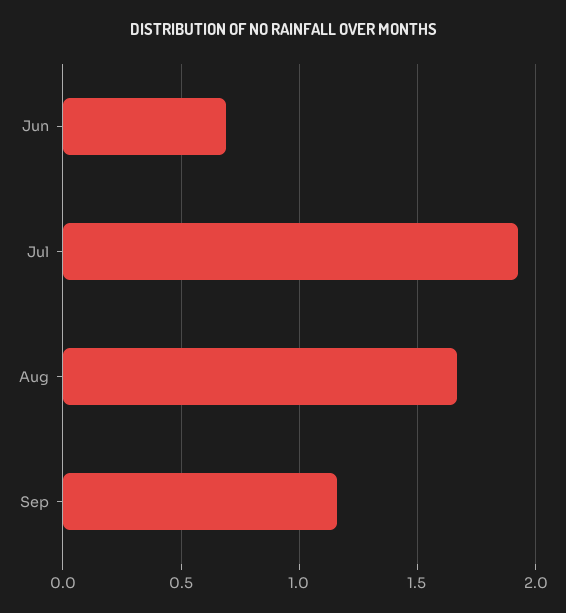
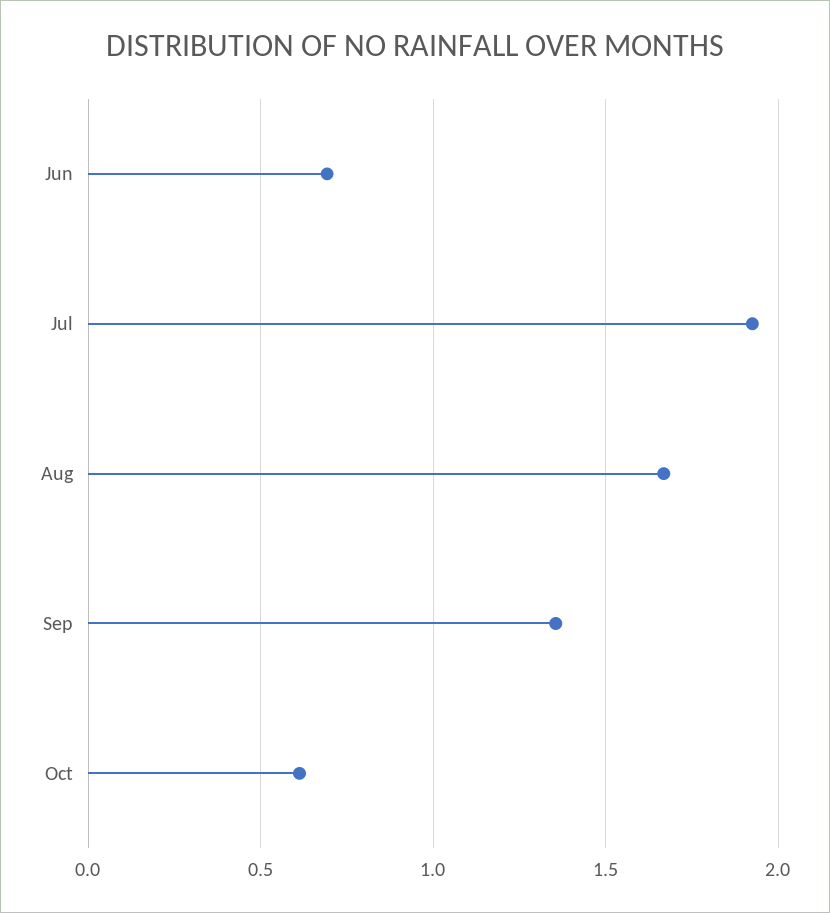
Sep: 1.15 -> 1.35
Oct: none -> 0.6

